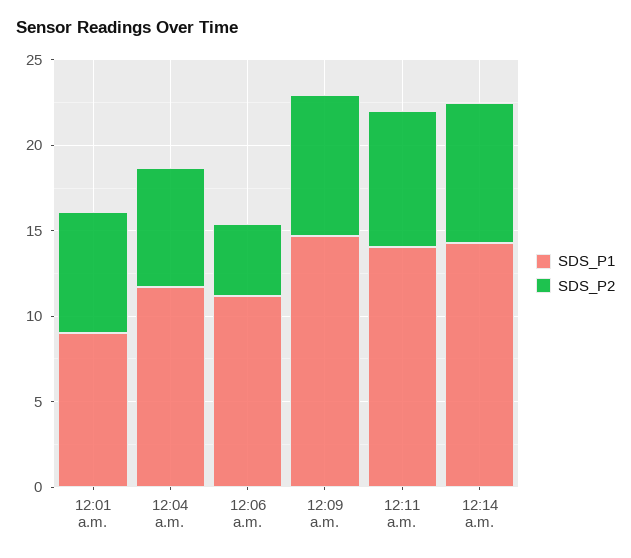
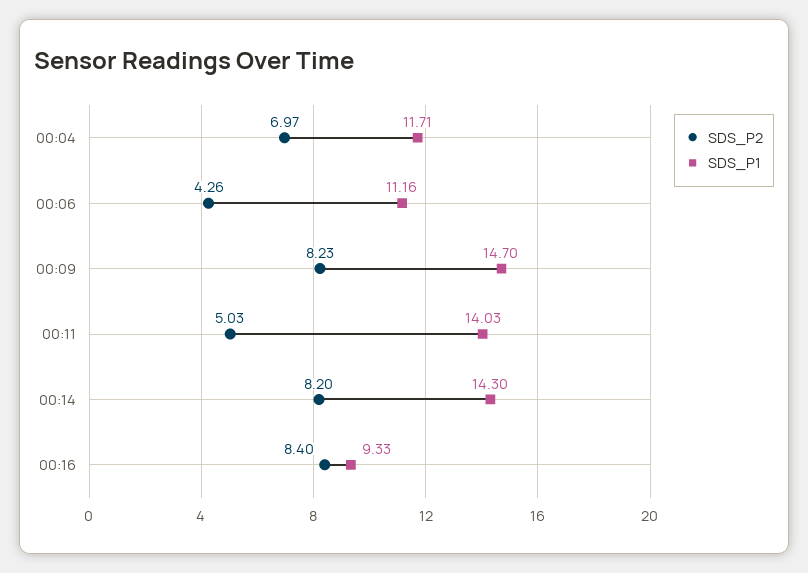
SDS_P1, 12:01 a.m.: 9 -> none
SDS_P2, 12:01 a.m.: 7 -> none
SDS_P2, 12:11 a.m.: 8 -> 5.03
SDS_P2, 00:16: none -> 8.4
SDS_P1, 00:16: none -> 9.33

